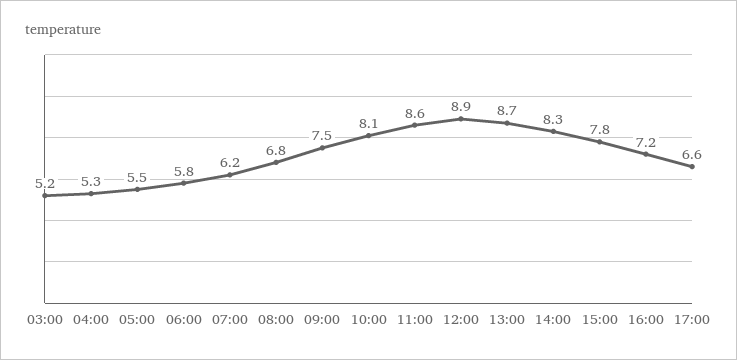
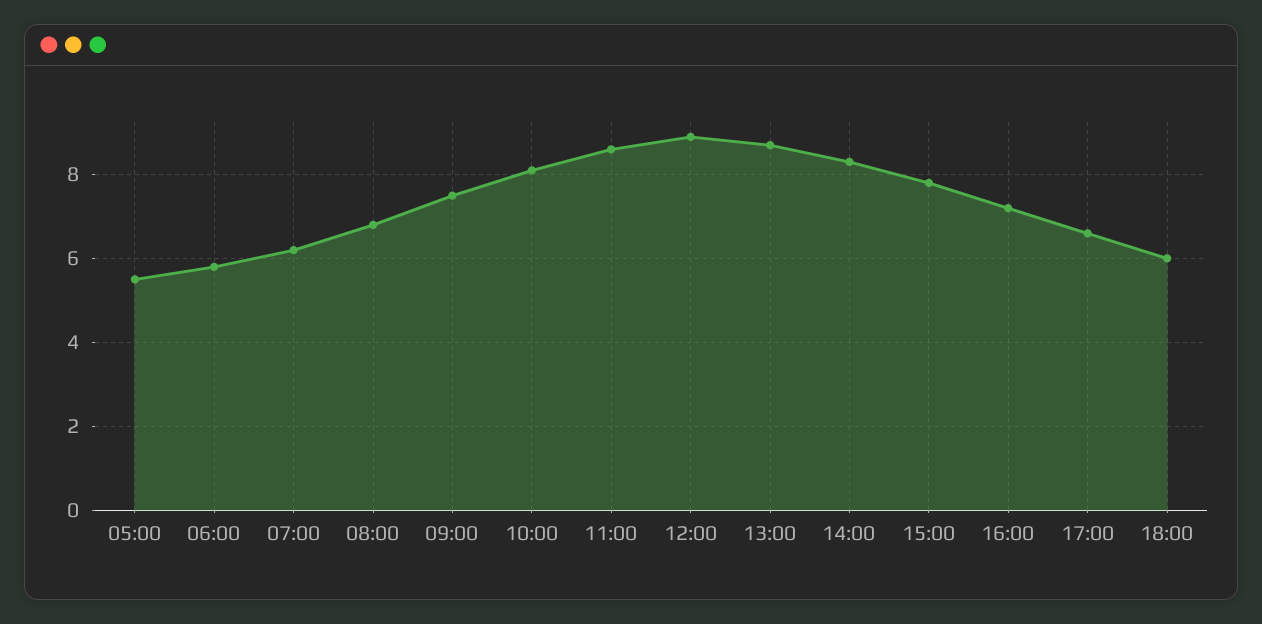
03:00: 5.2 -> none
04:00: 5.3 -> none
18:00: none -> 6

